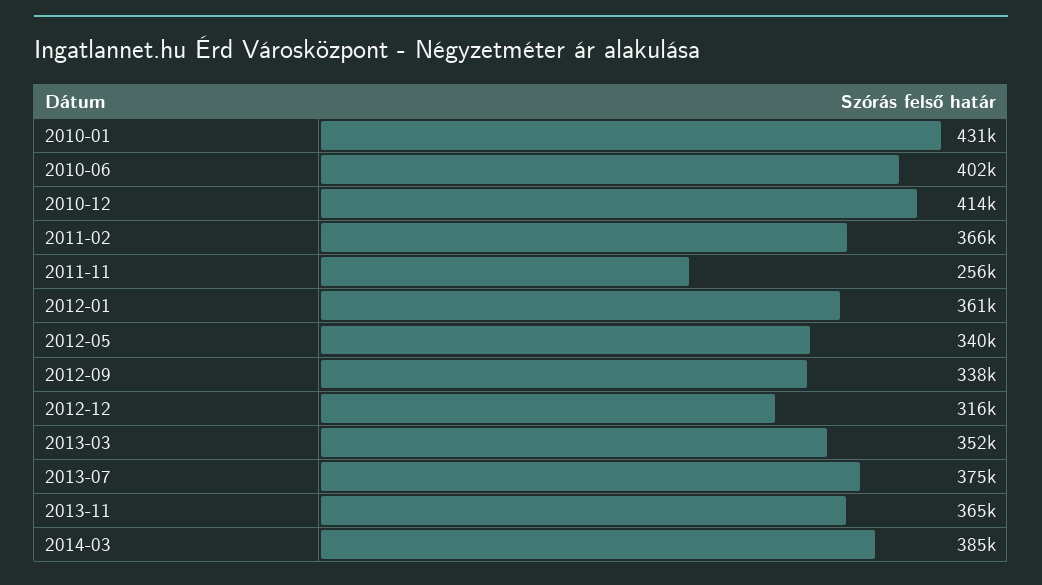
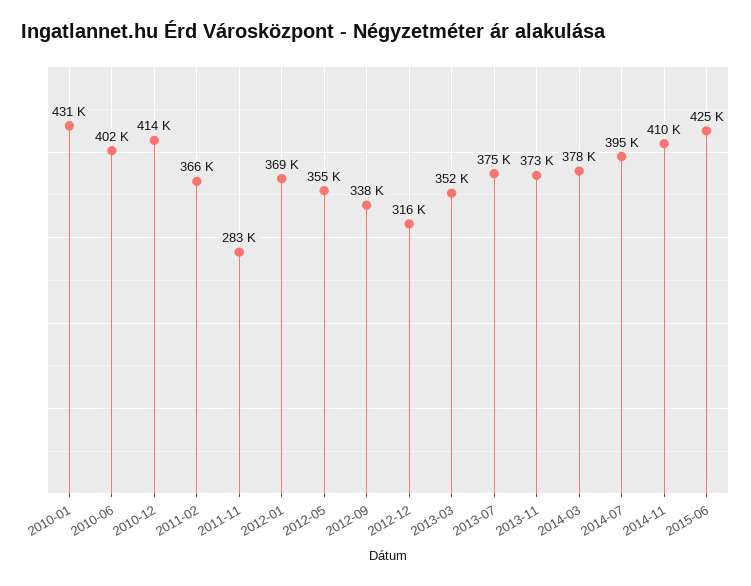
2011-11: 256000 -> 283000
2012-01: 361000 -> 369000
2012-05: 340000 -> 355000
2013-11: 365000 -> 373000
2014-03: 385000 -> 378000
2014-07: none -> 395000
2014-11: none -> 410000
2015-06: none -> 425000

